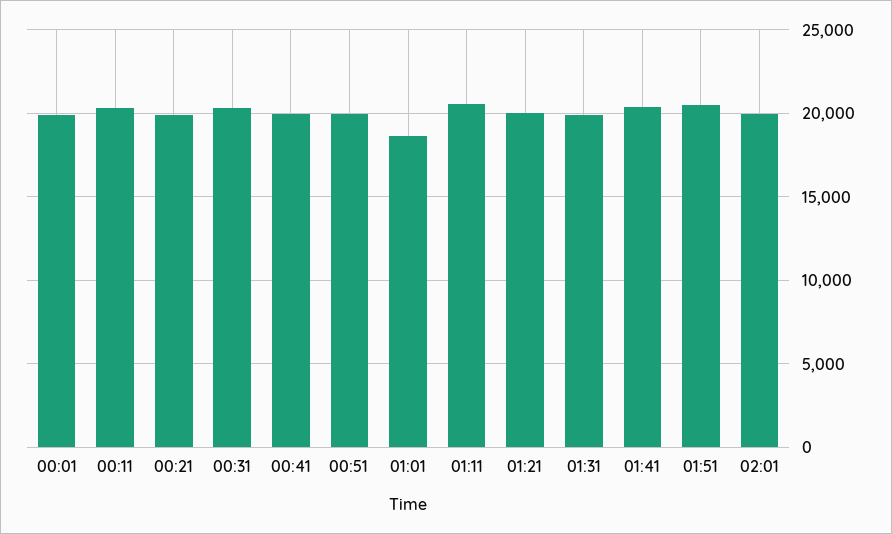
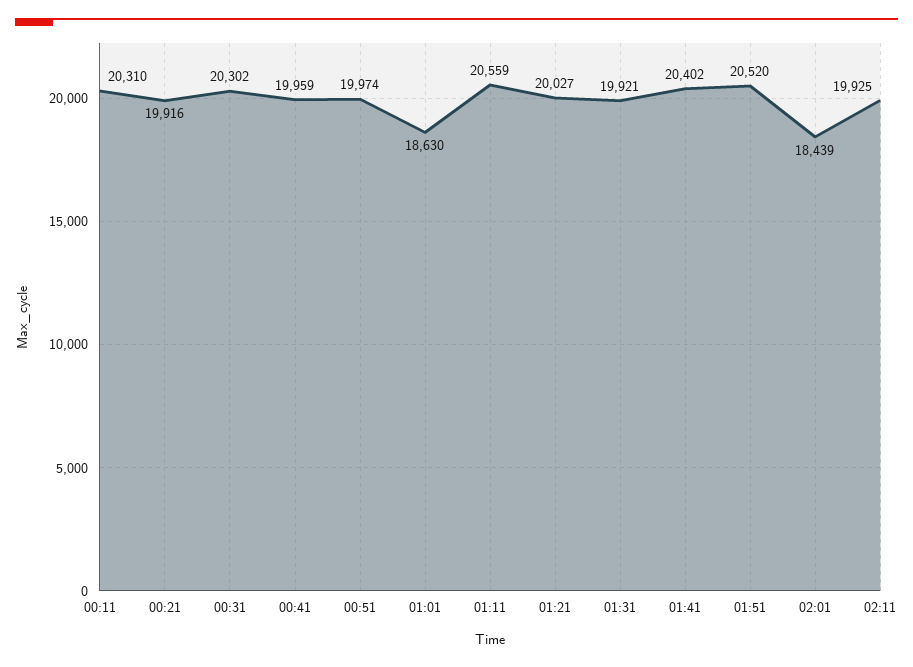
00:01: 20000 -> none
02:01: 20000 -> 18439
02:11: none -> 19925

